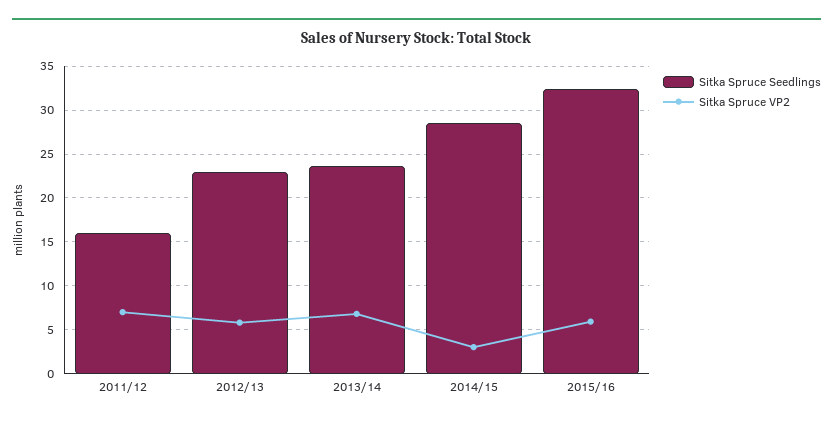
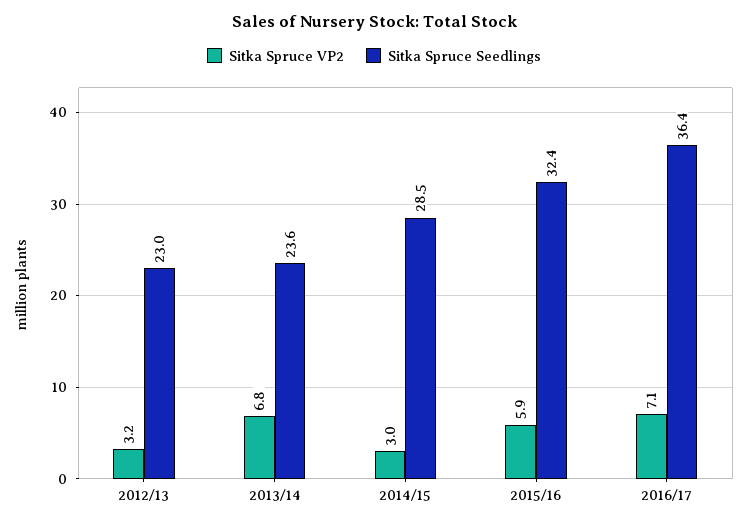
Sitka Spruce Seedlings, 2011/12: 16 -> none
Sitka Spruce VP2, 2011/12: 7 -> none
Sitka Spruce VP2, 2012/13: 6 -> 3.2
Sitka Spruce VP2, 2016/17: none -> 7.1
Sitka Spruce Seedlings, 2016/17: none -> 36.4

